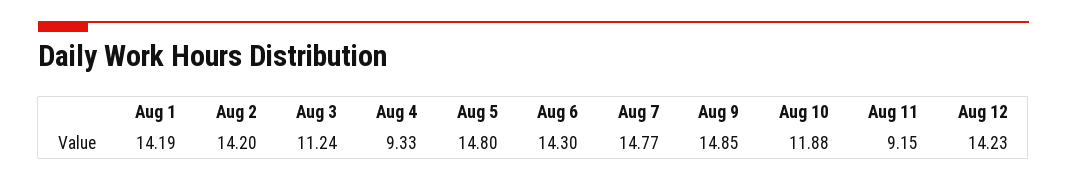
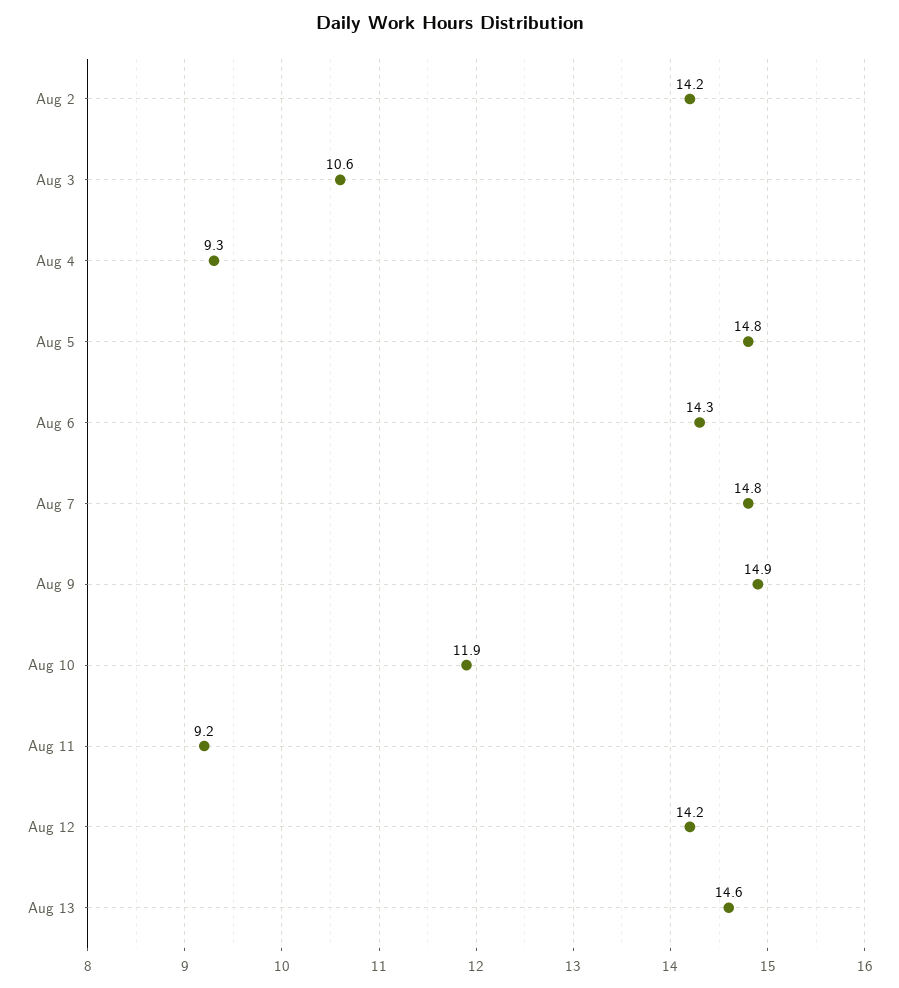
Aug 1: 14.19 -> none
Aug 3: 11.24 -> 10.6
Aug 13: none -> 14.6

